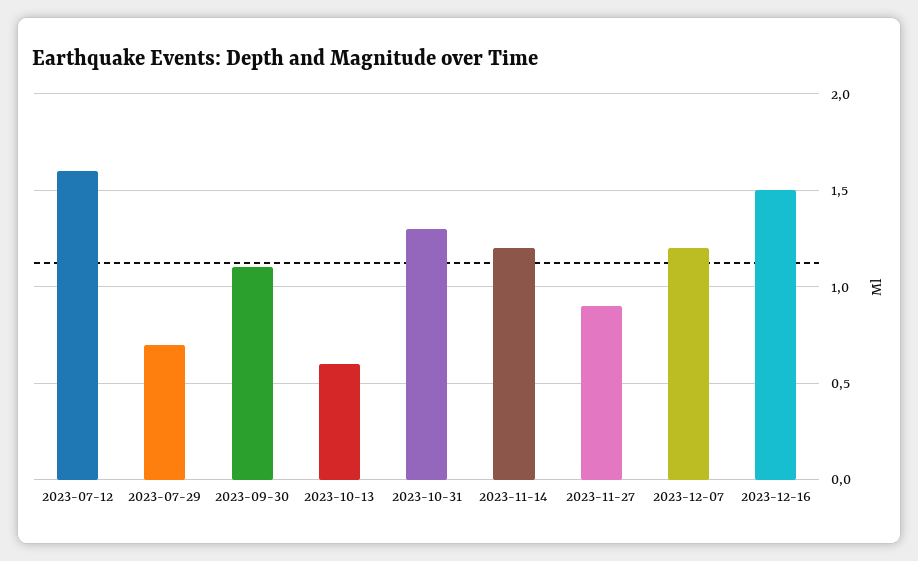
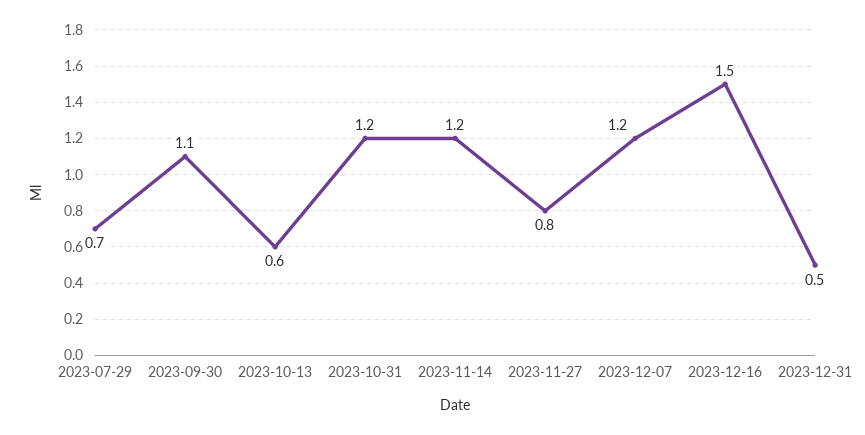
2023-07-12: 1.6 -> none
2023-10-31: 1.3 -> 1.2
2023-11-27: 0.9 -> 0.8
2023-12-31: none -> 0.5

